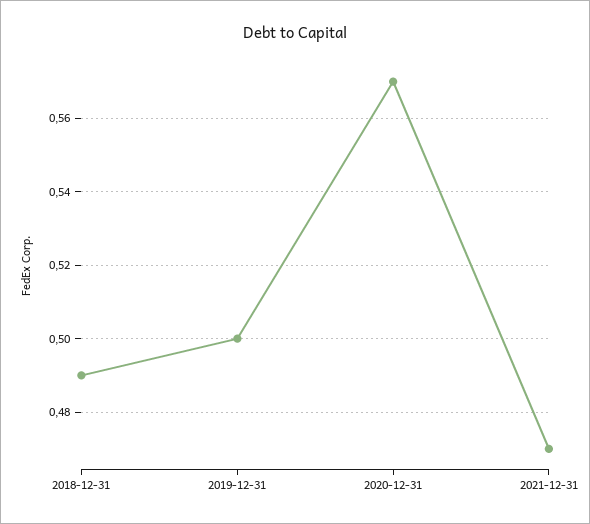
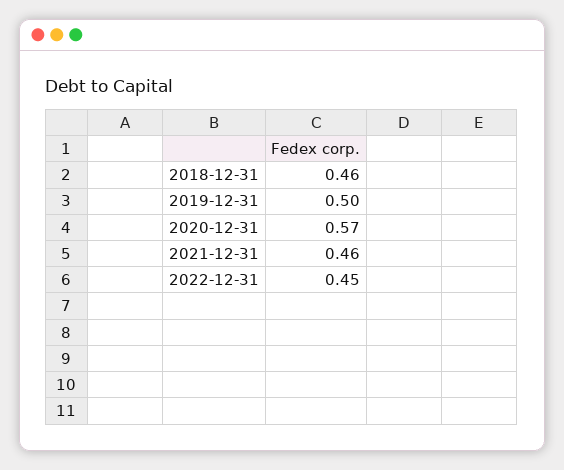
2018-12-31: 0.49 -> 0.46
2021-12-31: 0.47 -> 0.46
2022-12-31: none -> 0.45

